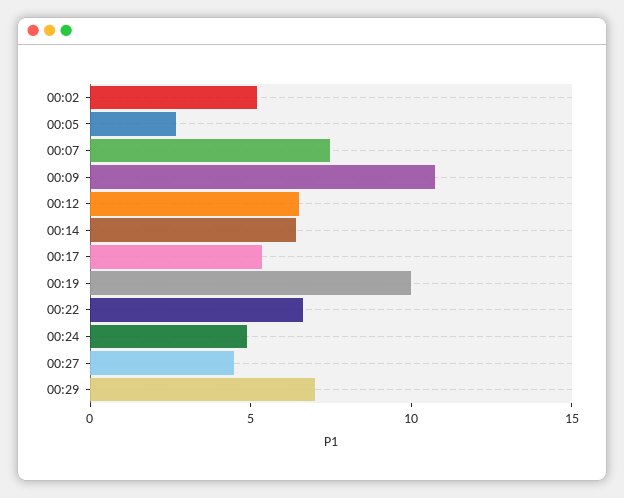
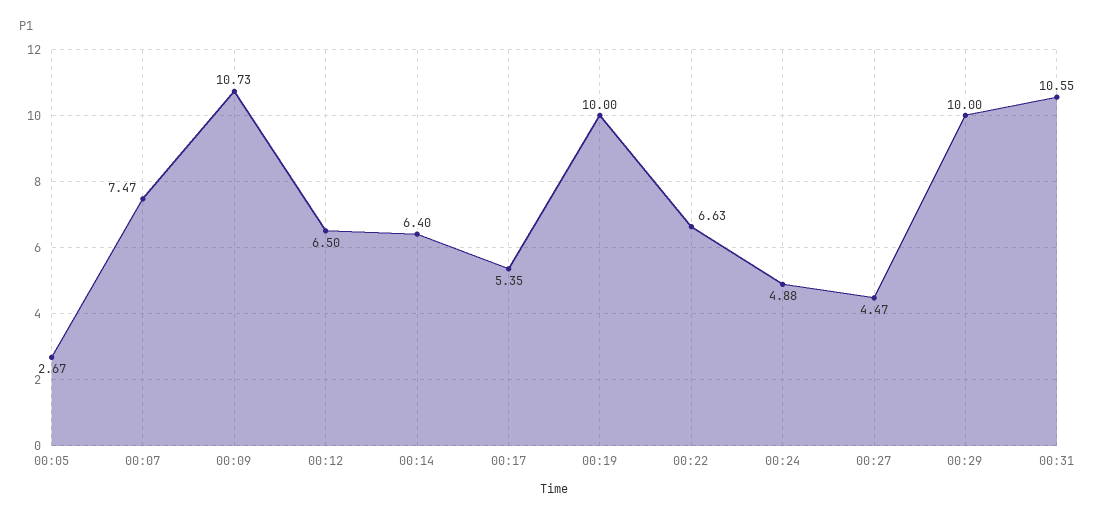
00:02: 5 -> none
00:29: 7 -> 10
00:31: none -> 10.55

